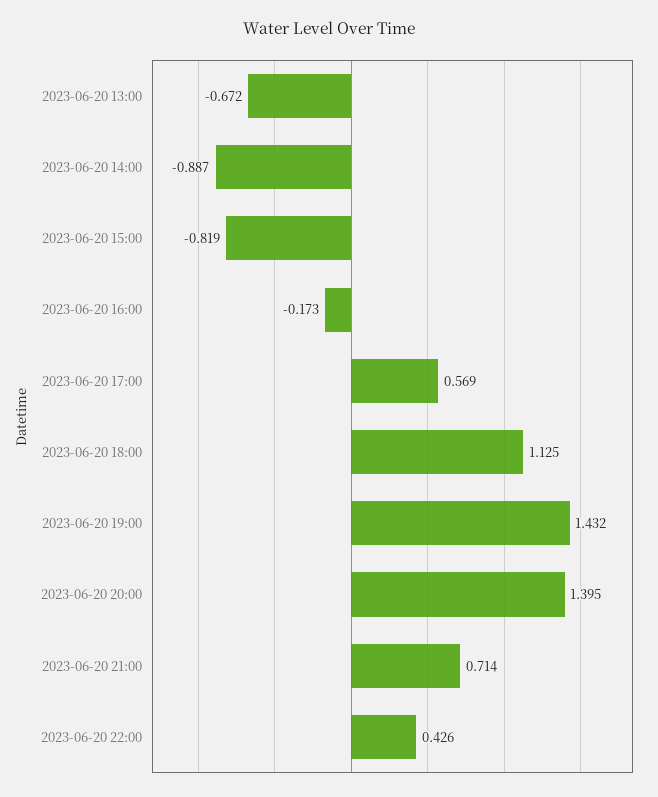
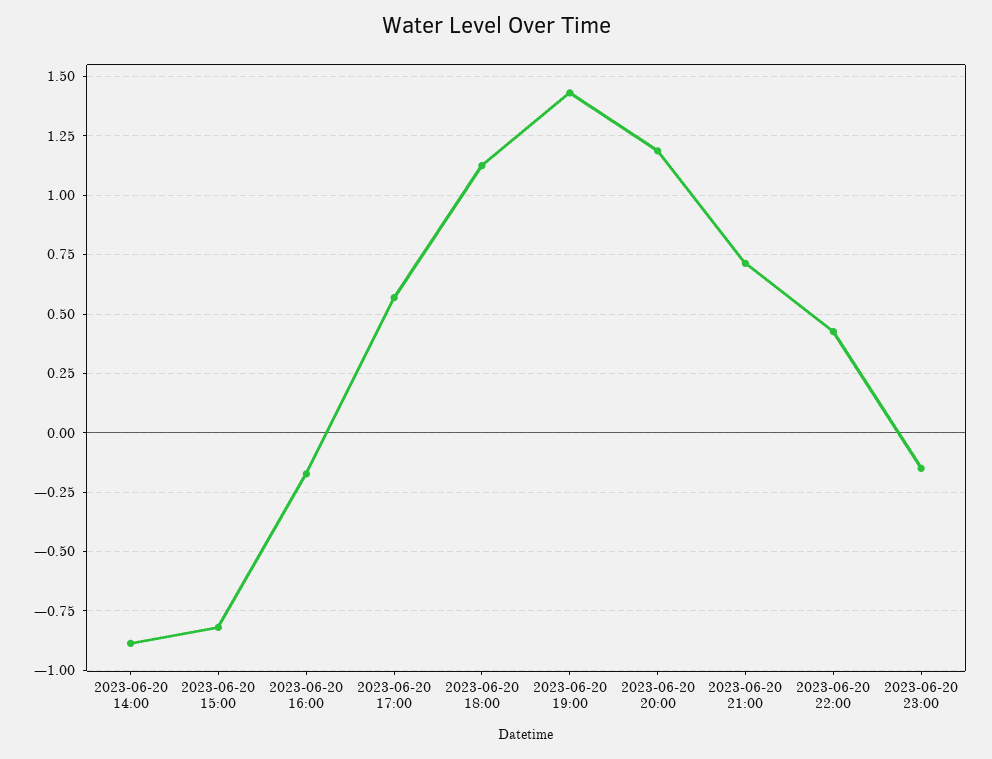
2023-06-20 13:00: -0.672 -> none
2023-06-20 20:00: 1.395 -> 1.2
2023-06-20 23:00: none -> -0.15

